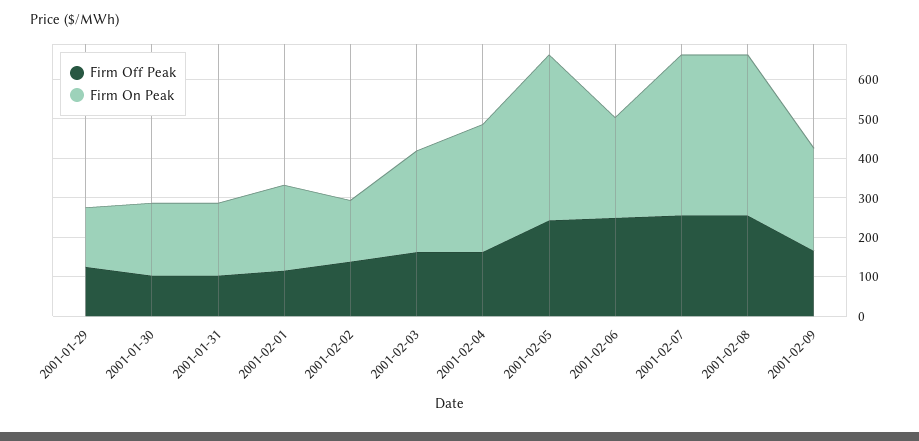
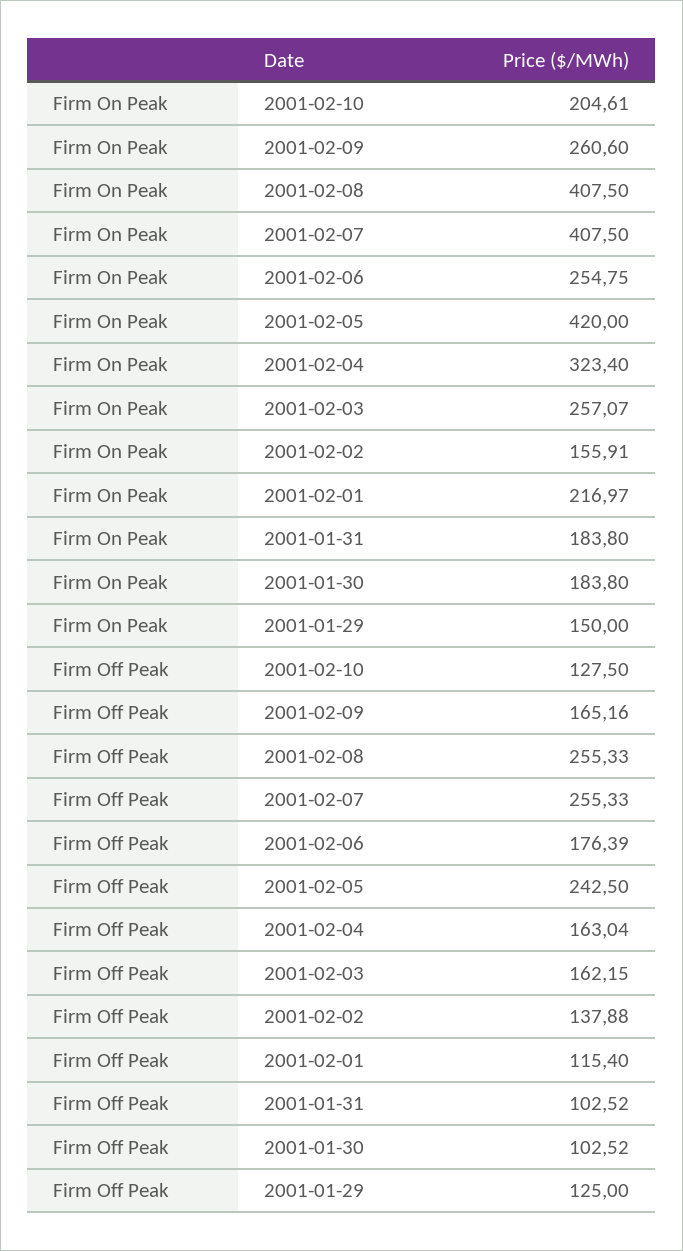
Firm Off Peak, 2001-02-06: 250 -> 176.39
Firm On Peak, 2001-02-10: none -> 204.61
Firm Off Peak, 2001-02-10: none -> 127.5

